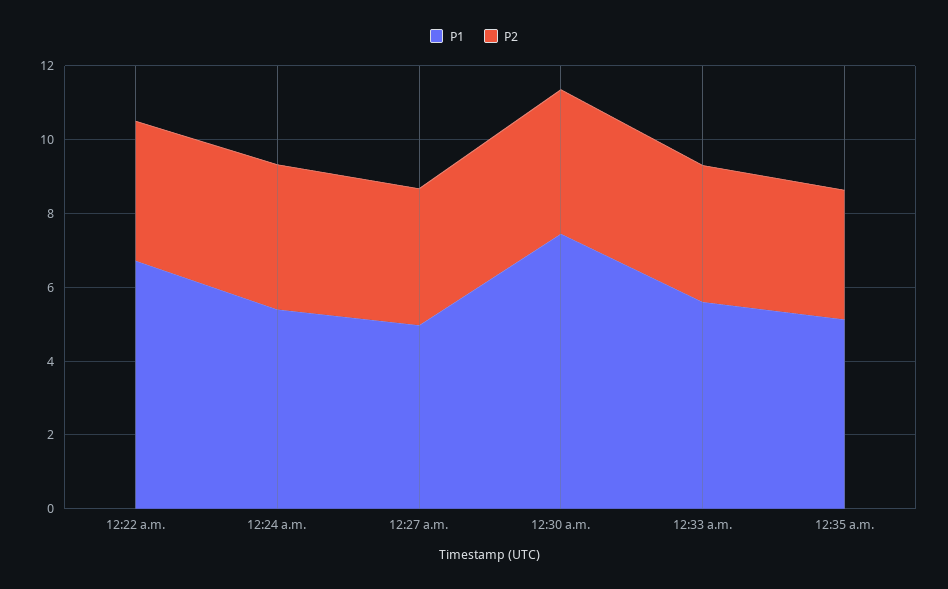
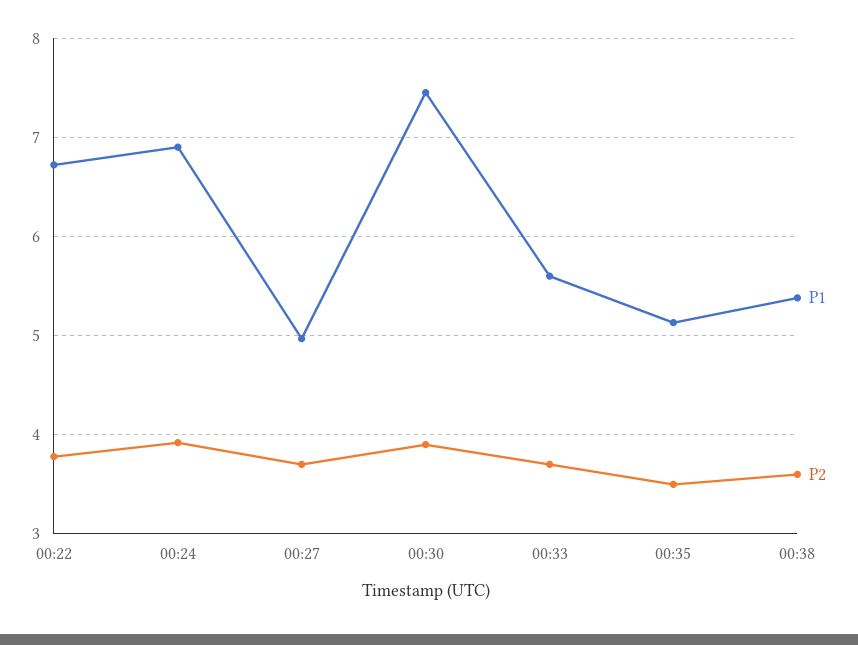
P1, 12:24 a.m.: 5.5 -> 6.9
P1, 00:38: none -> 5.4
P2, 00:38: none -> 3.6

